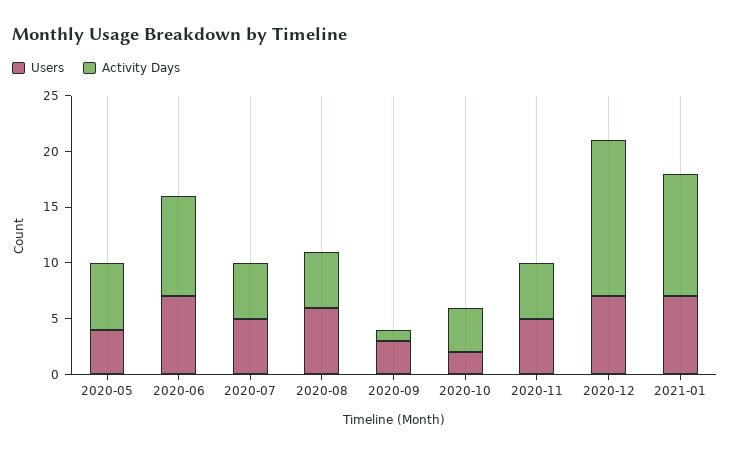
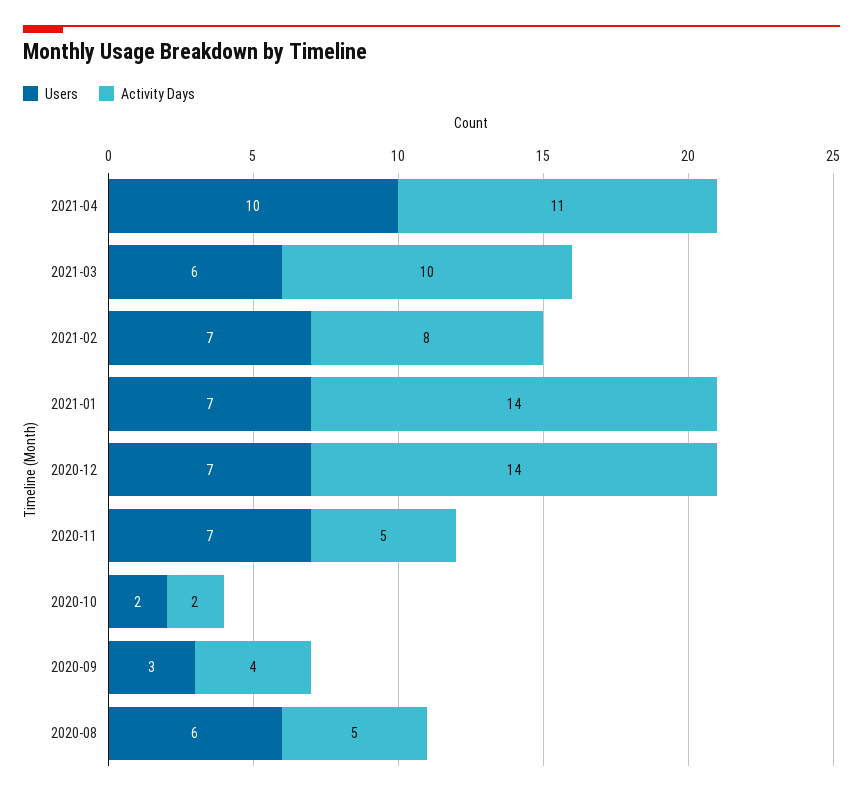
Users, 2020-05: 4 -> none
Activity Days, 2020-05: 6 -> none
Users, 2020-06: 7 -> none
Activity Days, 2020-06: 9 -> none
Users, 2020-07: 5 -> none
Activity Days, 2020-07: 5 -> none
Activity Days, 2020-09: 1 -> 4
Activity Days, 2020-10: 4 -> 2
Users, 2020-11: 5 -> 7
Activity Days, 2021-01: 11 -> 14
Users, 2021-04: none -> 10
Activity Days, 2021-04: none -> 11
Users, 2021-03: none -> 6
Activity Days, 2021-03: none -> 10
Users, 2021-02: none -> 7
Activity Days, 2021-02: none -> 8

